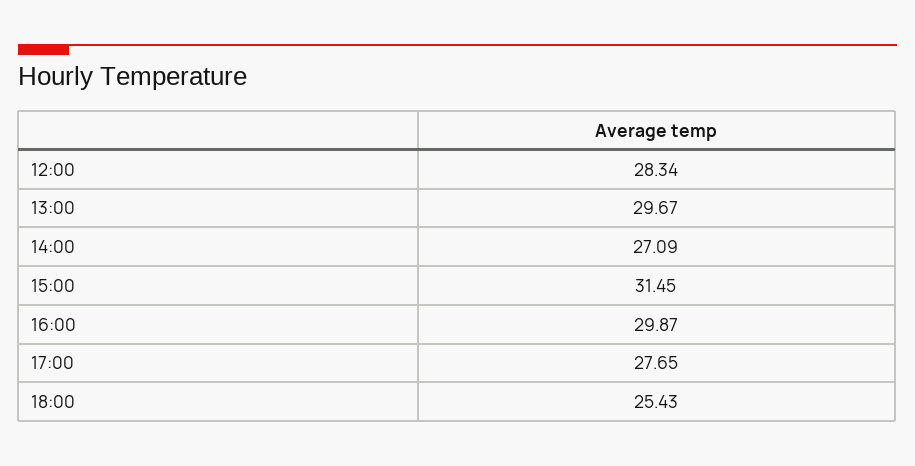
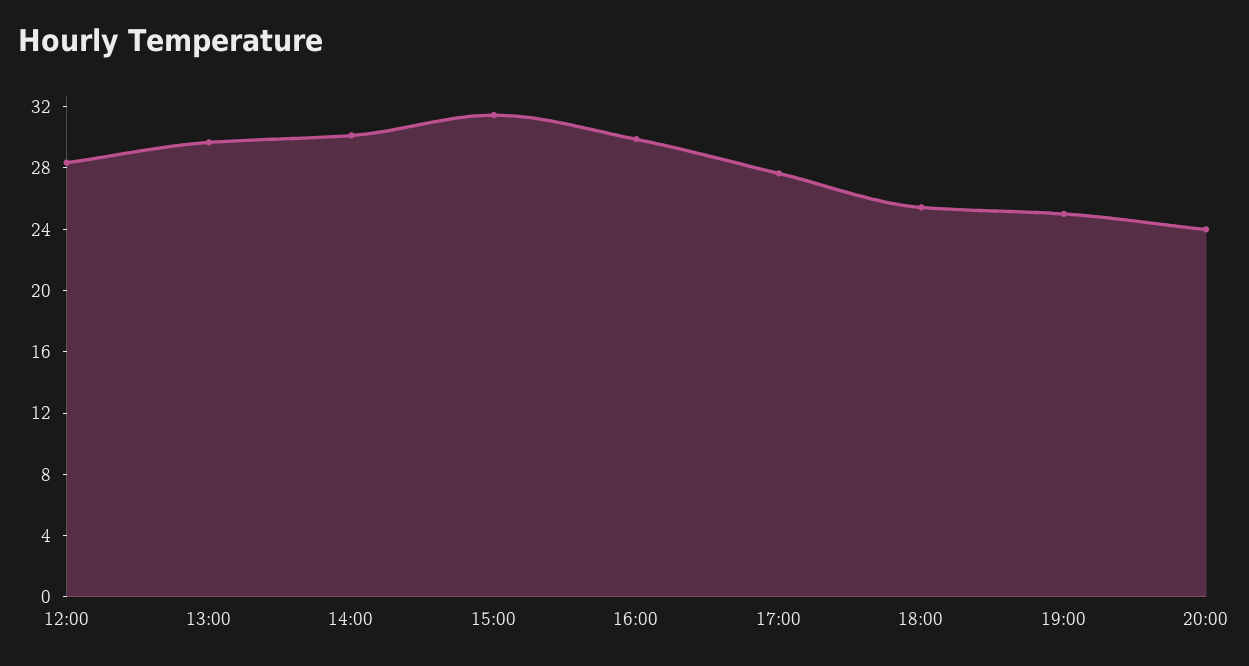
14:00: 27.09 -> 30
19:00: none -> 25
20:00: none -> 24

